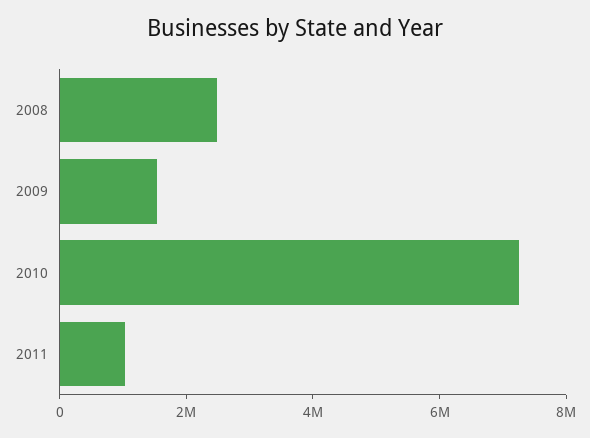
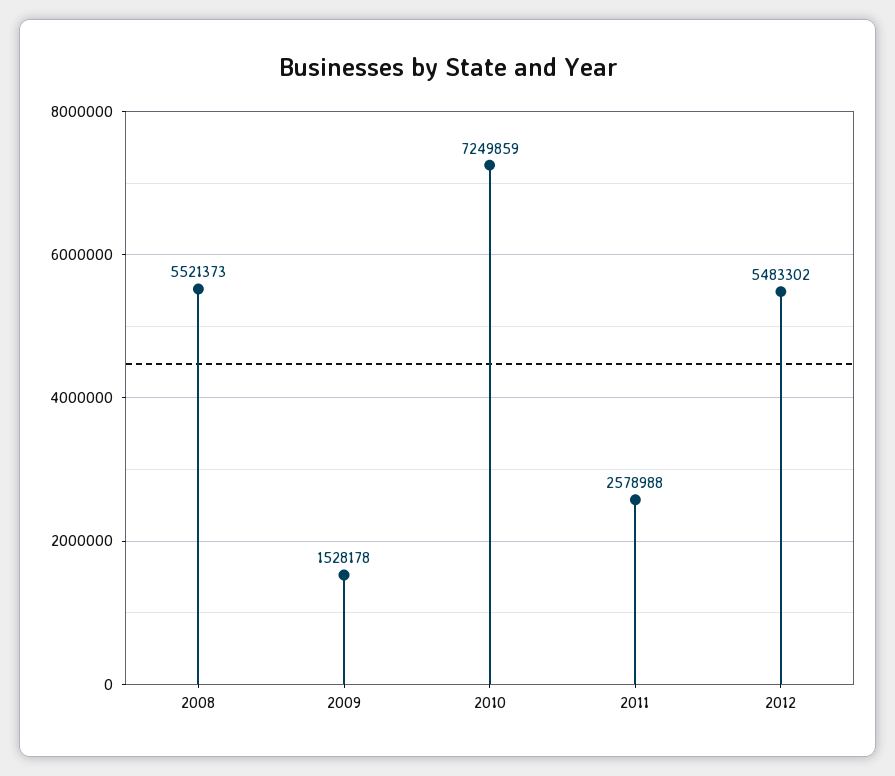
2008: 2500000 -> 5521373
2011: 1000000 -> 2578988
2012: none -> 5483302

